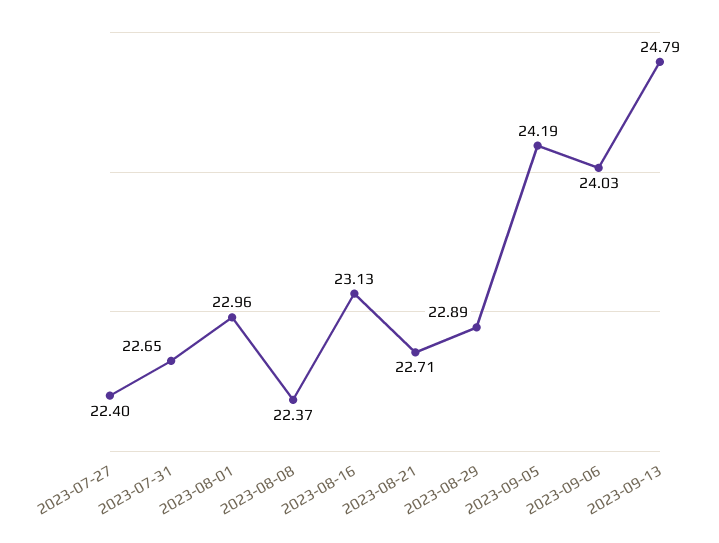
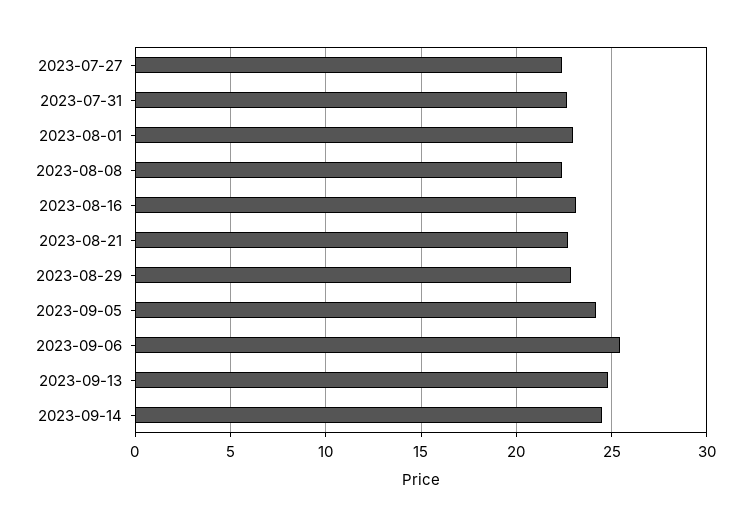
2023-09-06: 24.03 -> 25.5
2023-09-14: none -> 24.5

